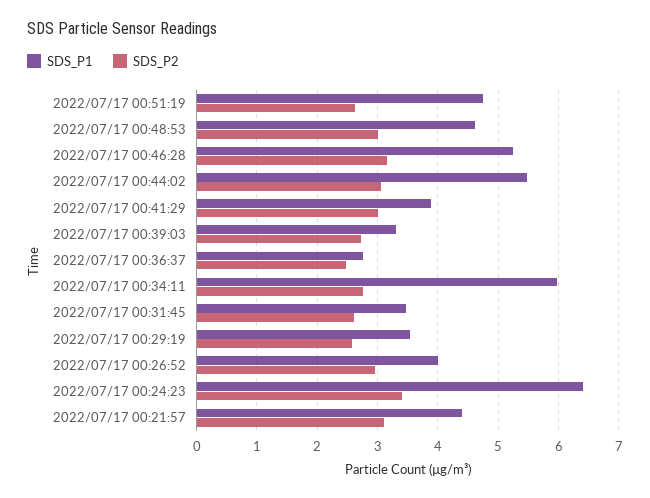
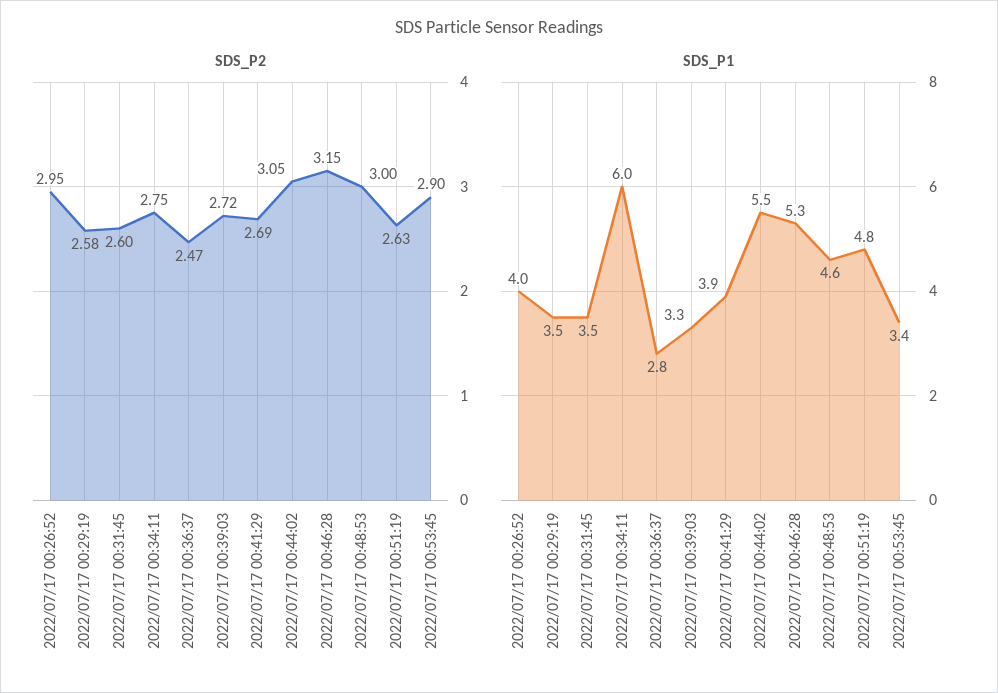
SDS_P2, 2022/07/17 00:41:29: 3 -> 2.69
SDS_P1, 2022/07/17 00:24:23: 6.4 -> none
SDS_P2, 2022/07/17 00:24:23: 3.4 -> none
SDS_P1, 2022/07/17 00:21:57: 4.4 -> none
SDS_P2, 2022/07/17 00:21:57: 3.1 -> none
SDS_P2, 2022/07/17 00:53:45: none -> 2.9
SDS_P1, 2022/07/17 00:53:45: none -> 3.4

